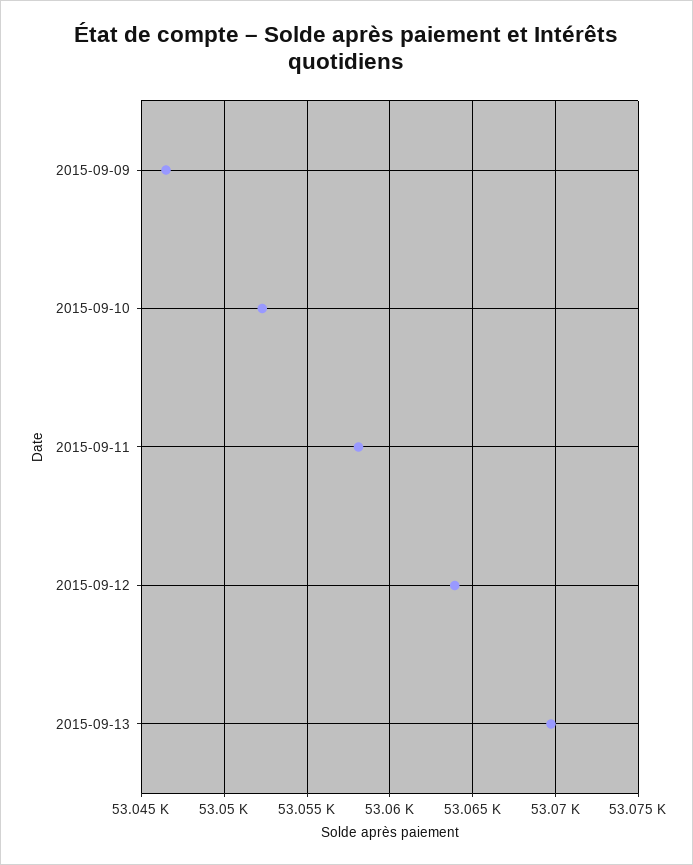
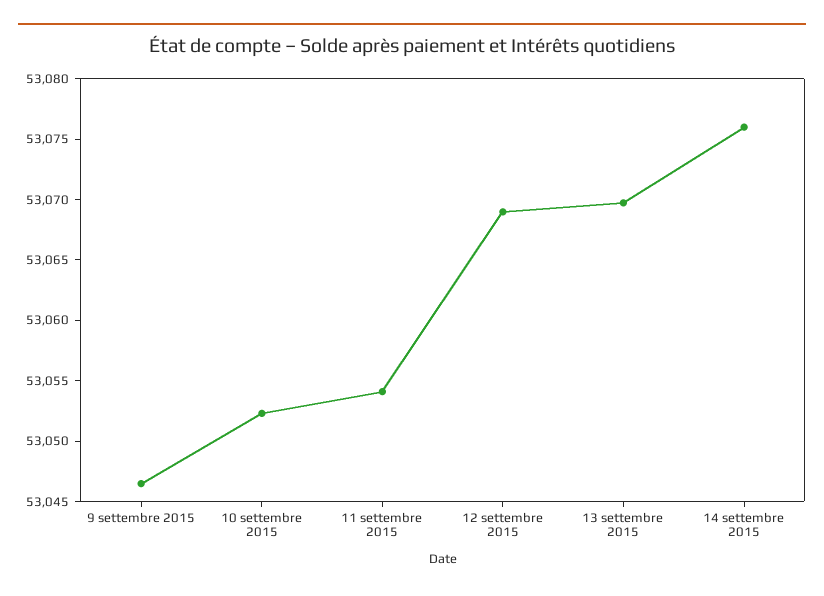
2015-09-11: 53058 -> 53054
2015-09-12: 53064 -> 53069
14 settembre 2015: none -> 53076

